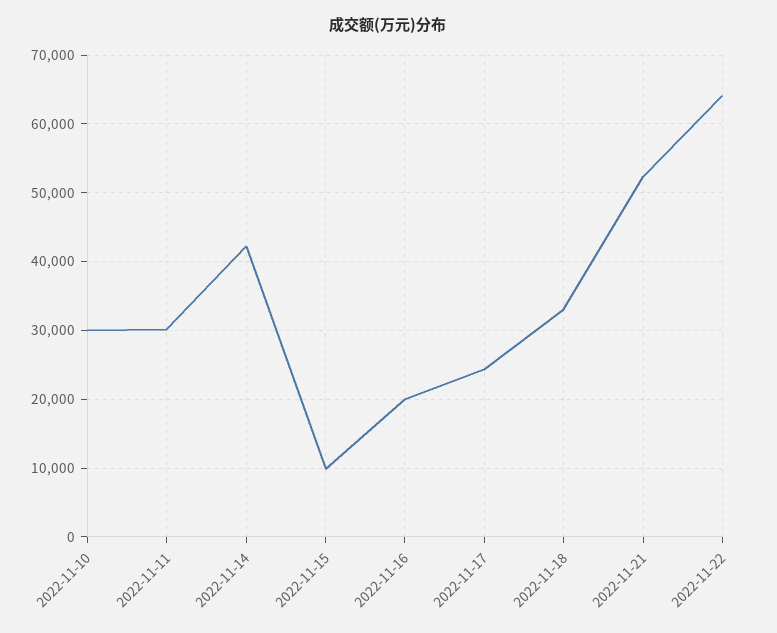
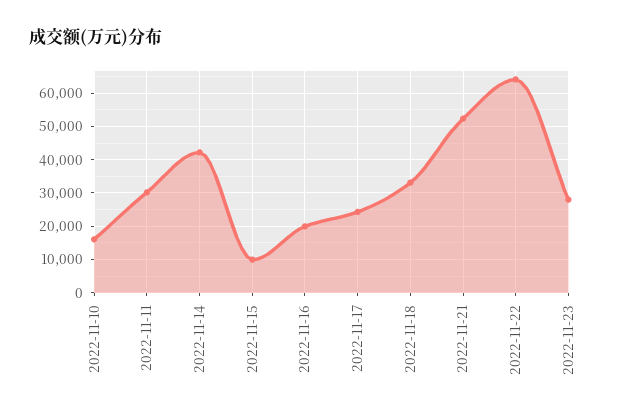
2022-11-10: 30000 -> 16000
2022-11-23: none -> 28000

